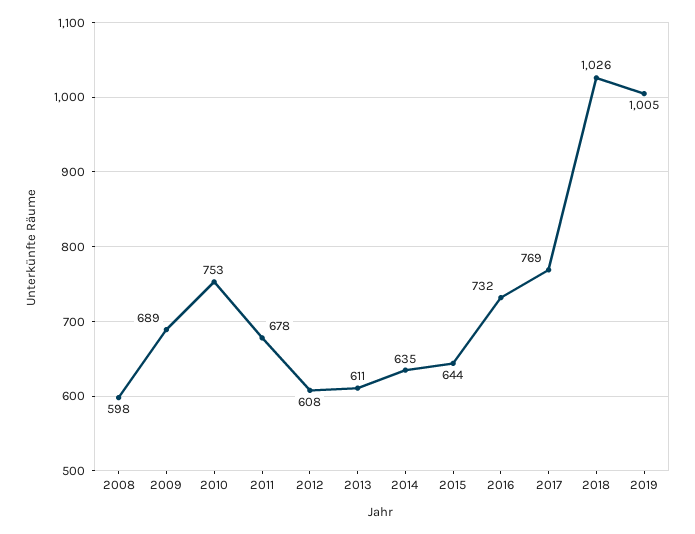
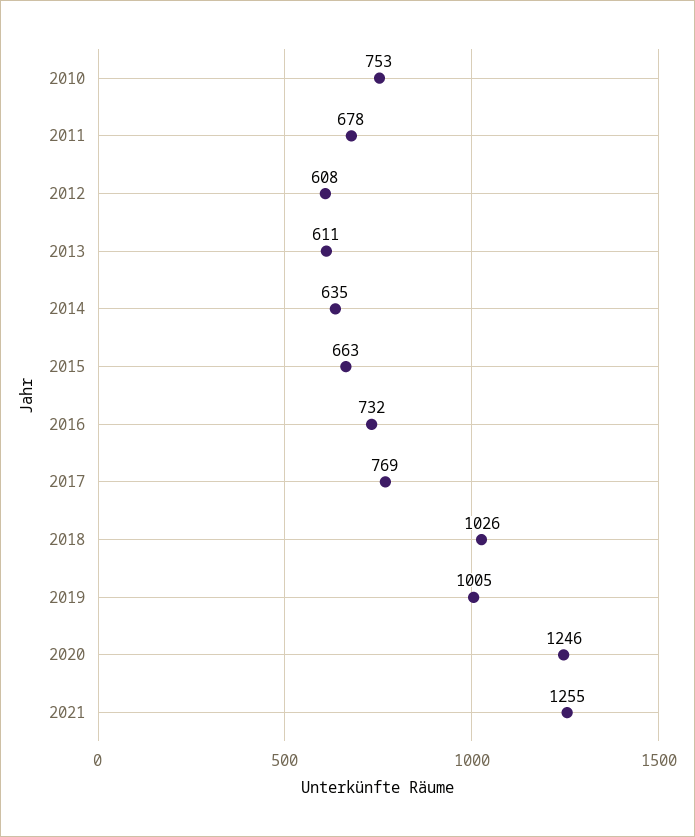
2008: 598 -> none
2009: 689 -> none
2015: 644 -> 663
2020: none -> 1246
2021: none -> 1255

